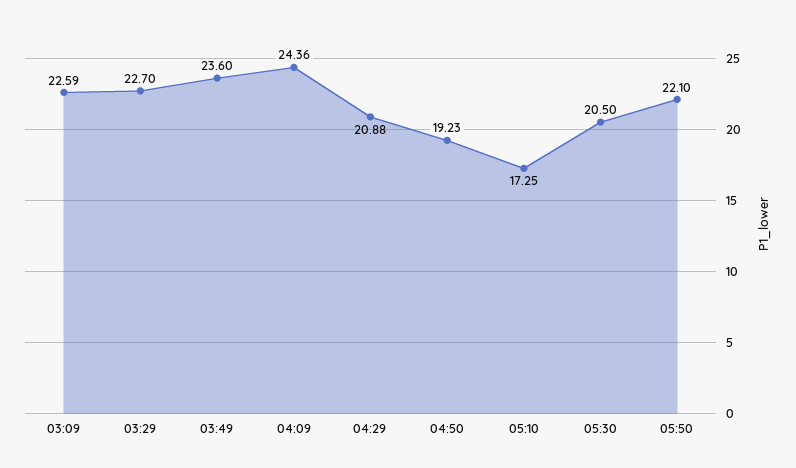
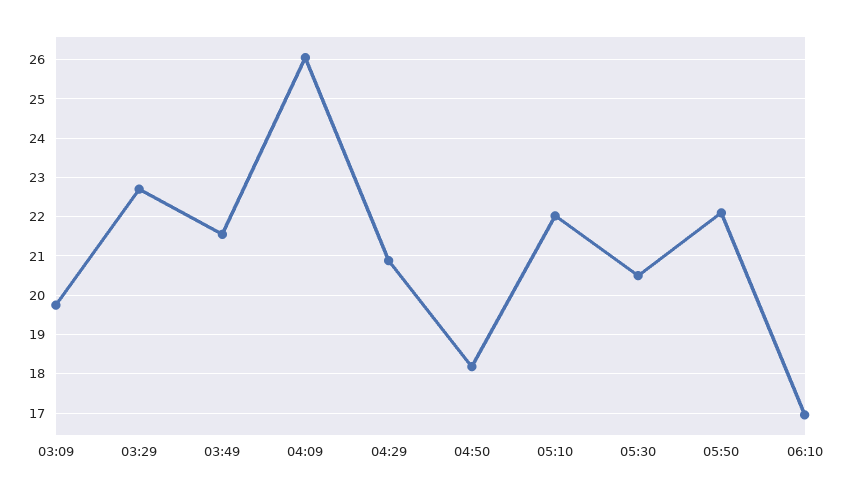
03:09: 22.59 -> 19.8
03:49: 23.6 -> 21.6
04:09: 24.36 -> 26
04:50: 19.23 -> 18.2
05:10: 17.25 -> 22
06:10: none -> 17

